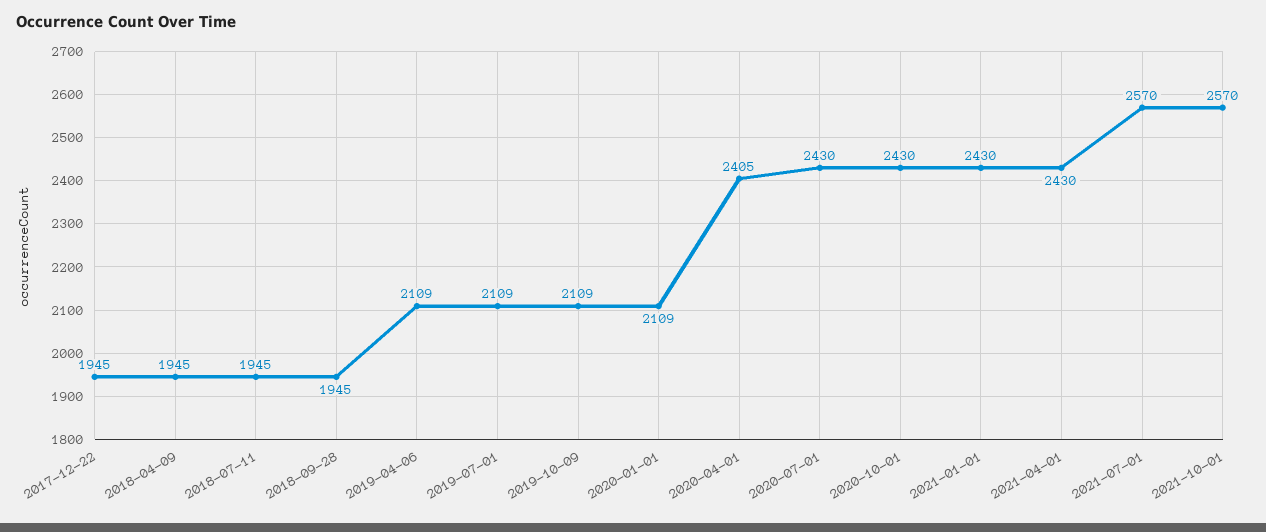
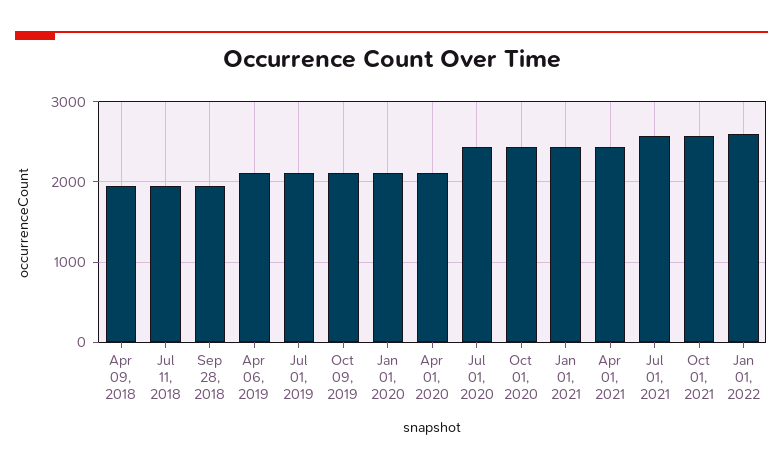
2017-12-22: 1945 -> none
2020-04-01: 2405 -> 2100
Jan 01, 2022: none -> 2600

